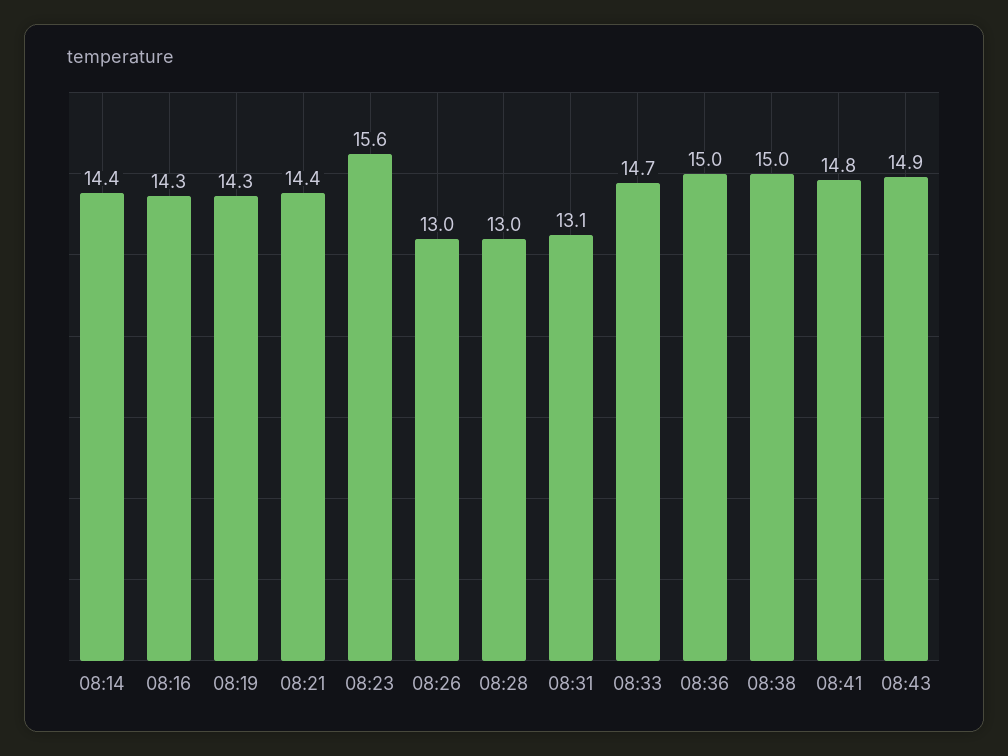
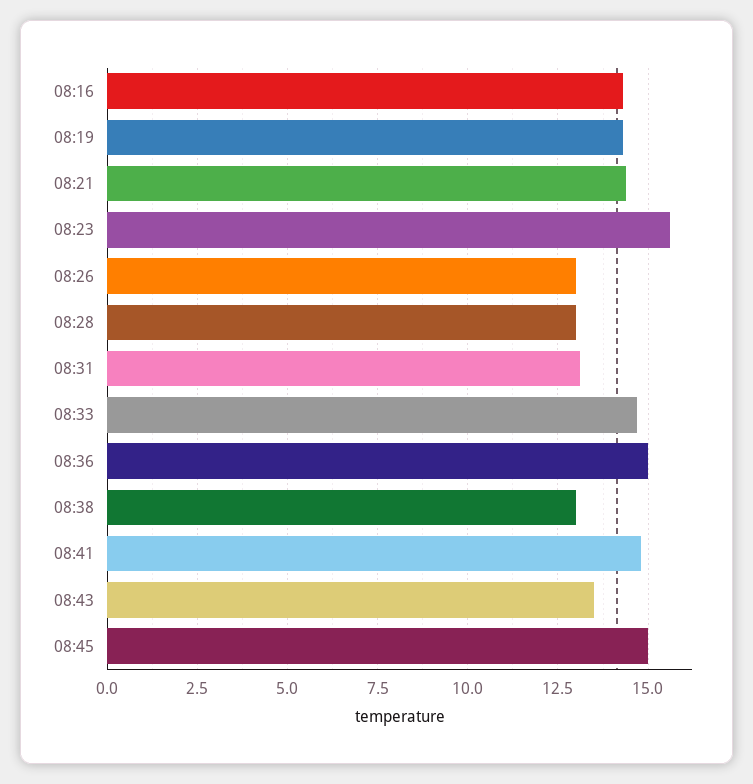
08:14: 14.4 -> none
08:38: 15 -> 13
08:43: 14.9 -> 13.5
08:45: none -> 15

